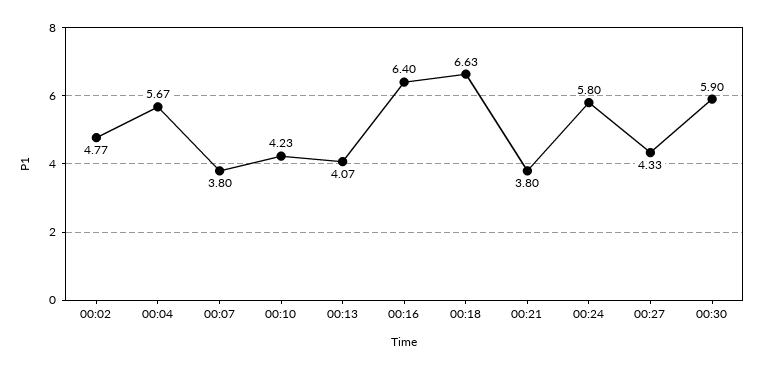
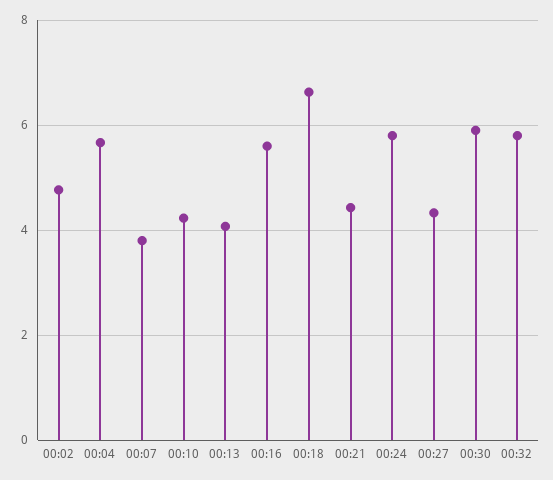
00:16: 6.4 -> 5.6
00:21: 3.8 -> 4.4
00:32: none -> 5.8

